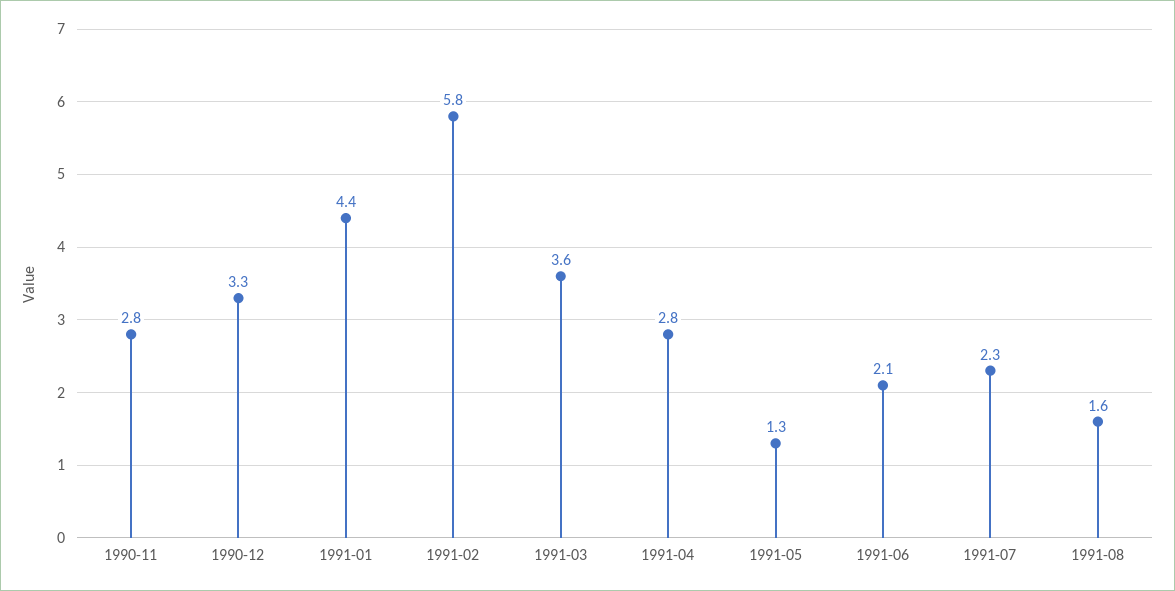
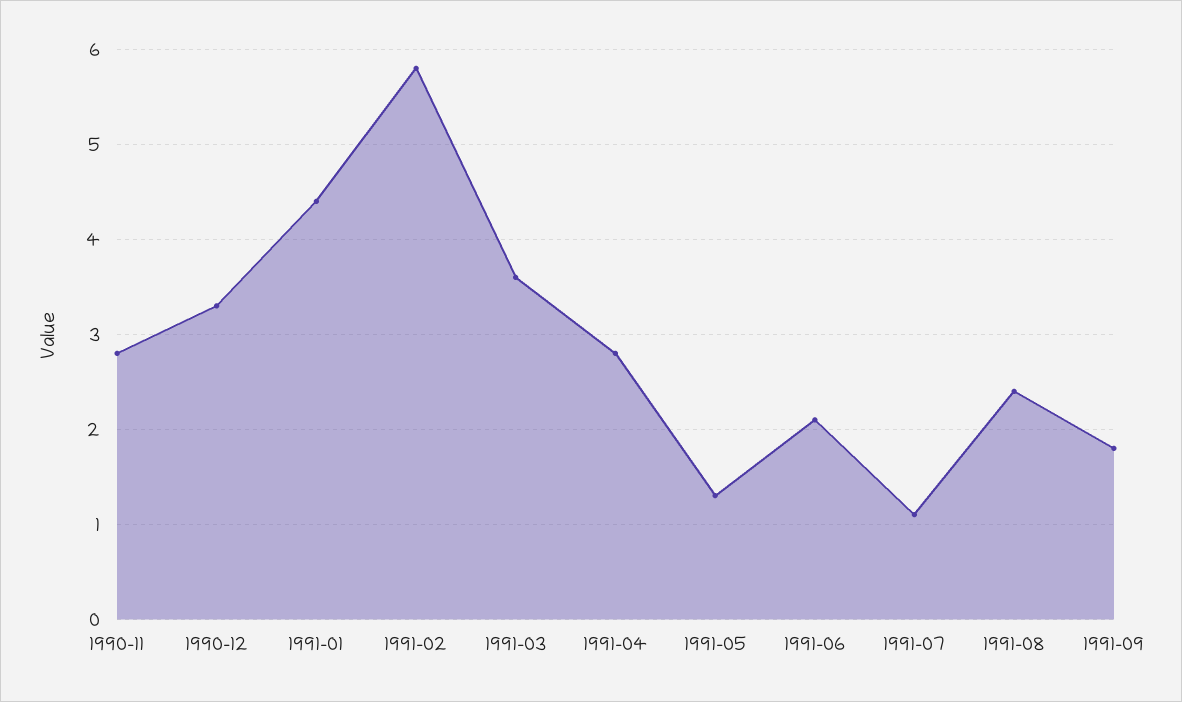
1991-07: 2.3 -> 1.1
1991-08: 1.6 -> 2.4
1991-09: none -> 1.8

